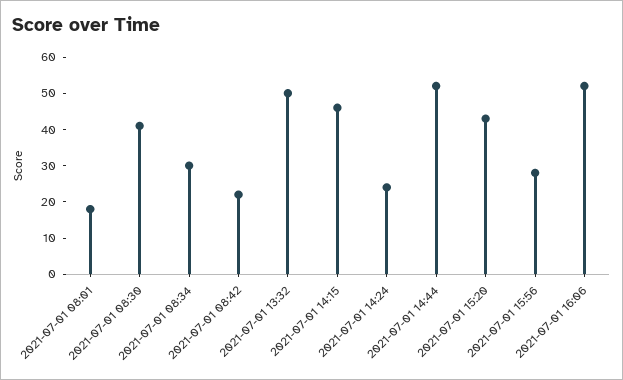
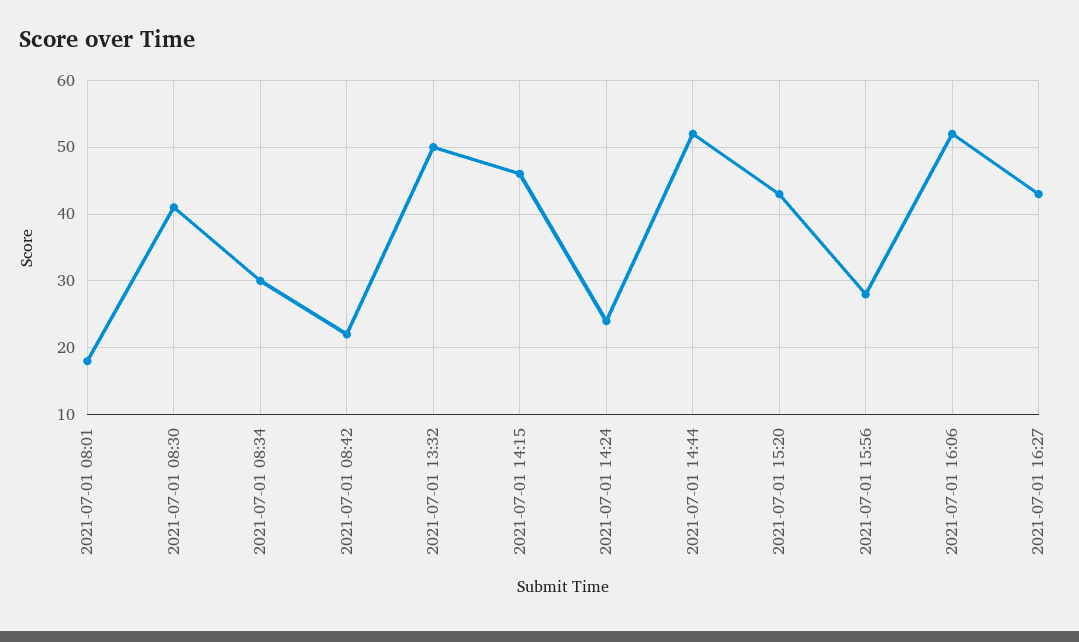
2021-07-01 16:27: none -> 43

